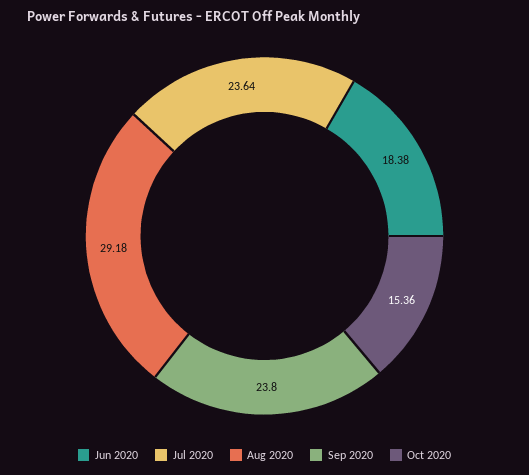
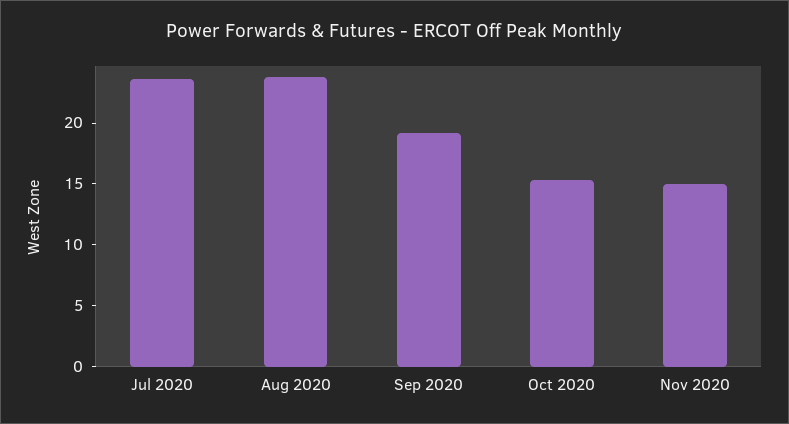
Jun 2020: 18.38 -> none
Aug 2020: 29.18 -> 24
Sep 2020: 23.8 -> 19
Nov 2020: none -> 15

